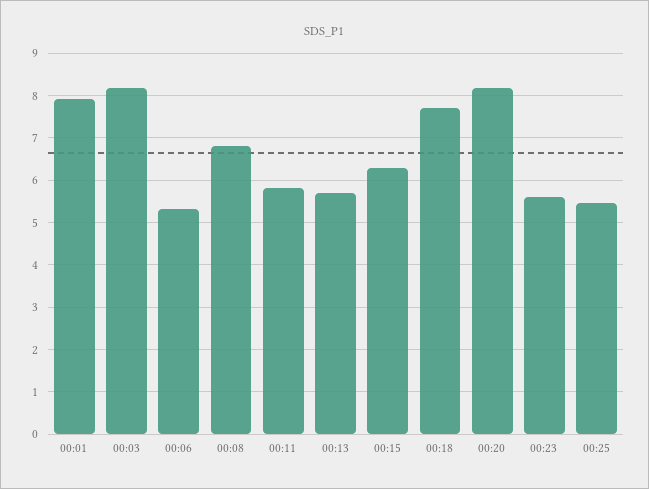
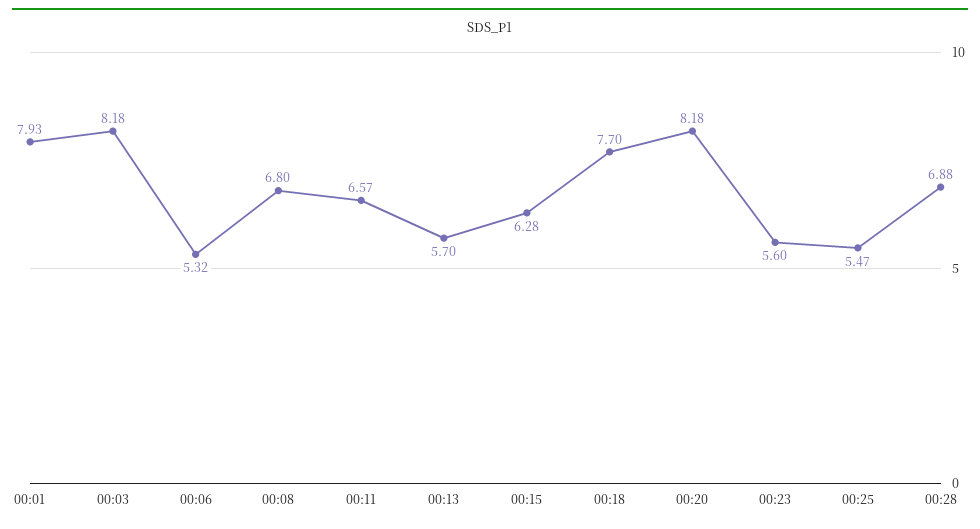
00:11: 5.8 -> 6.57
00:28: none -> 6.88

